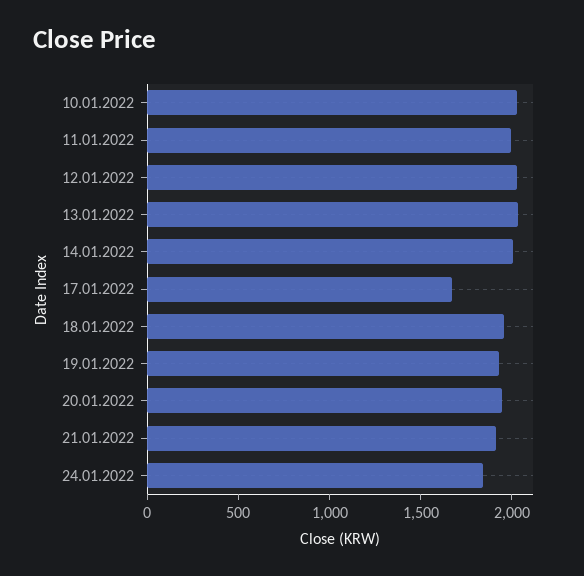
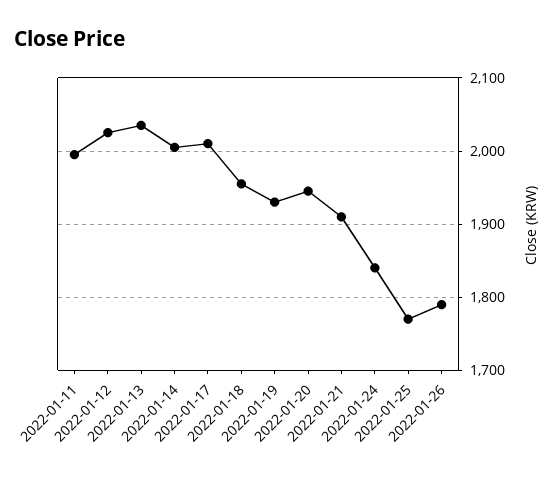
10.01.2022: 2000 -> none
17.01.2022: 1700 -> 2010
2022-01-25: none -> 1770
2022-01-26: none -> 1790

